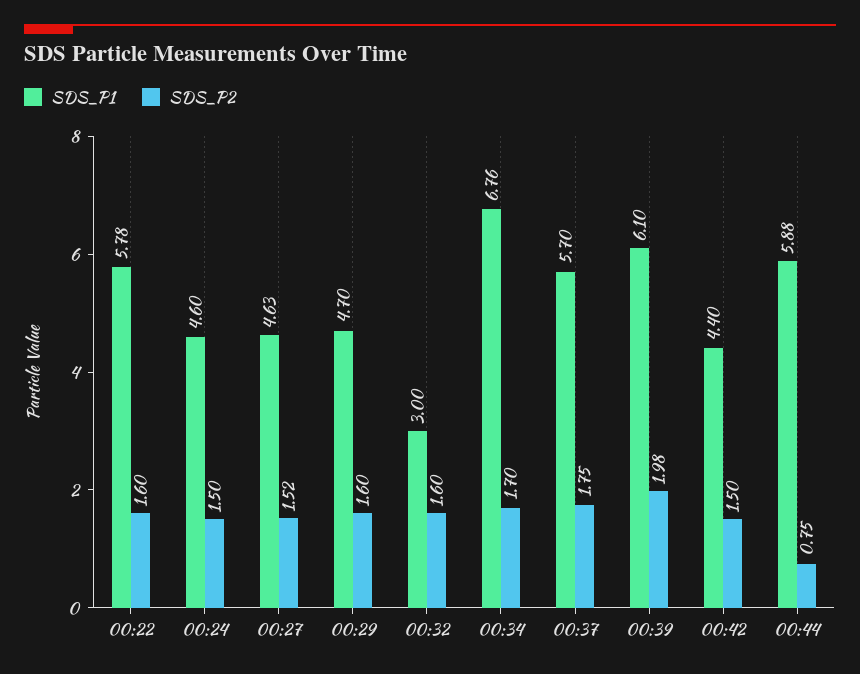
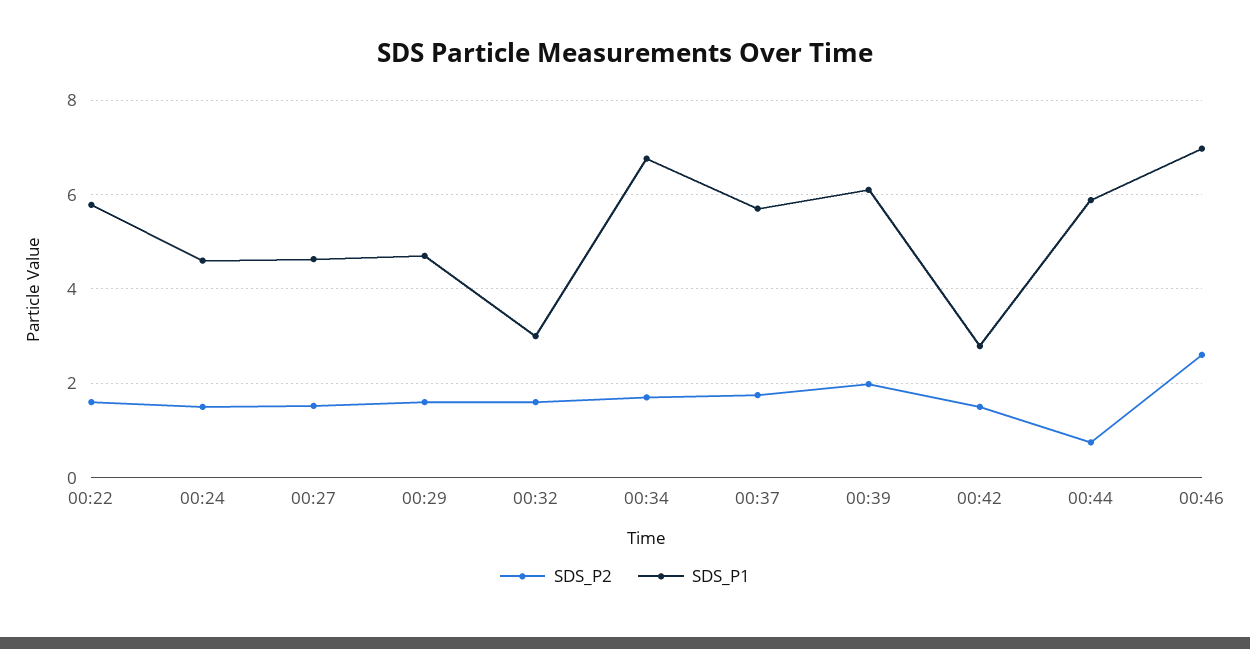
SDS_P1, 00:42: 4.4 -> 2.8
SDS_P2, 00:46: none -> 2.6
SDS_P1, 00:46: none -> 7

